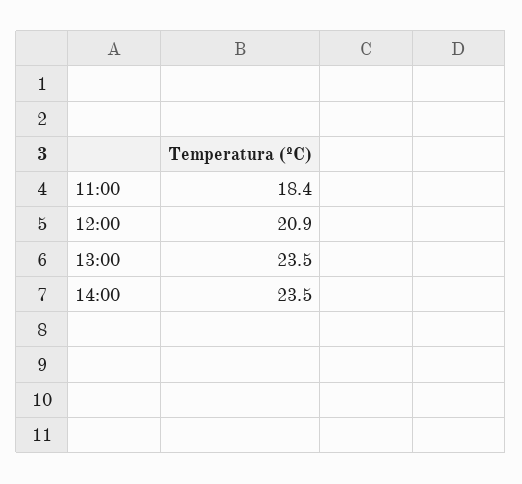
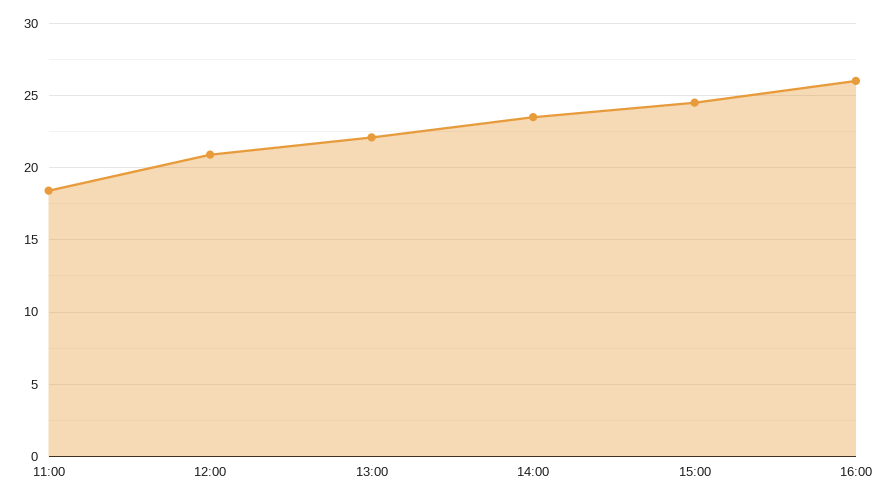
13:00: 23.5 -> 22
15:00: none -> 24.5
16:00: none -> 26

